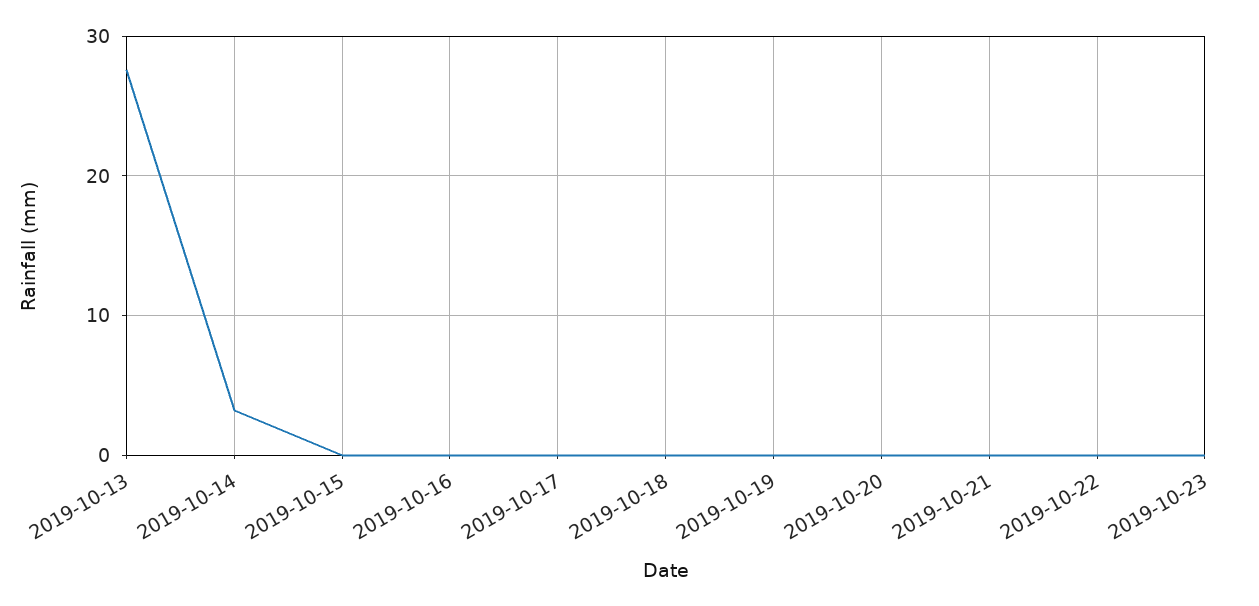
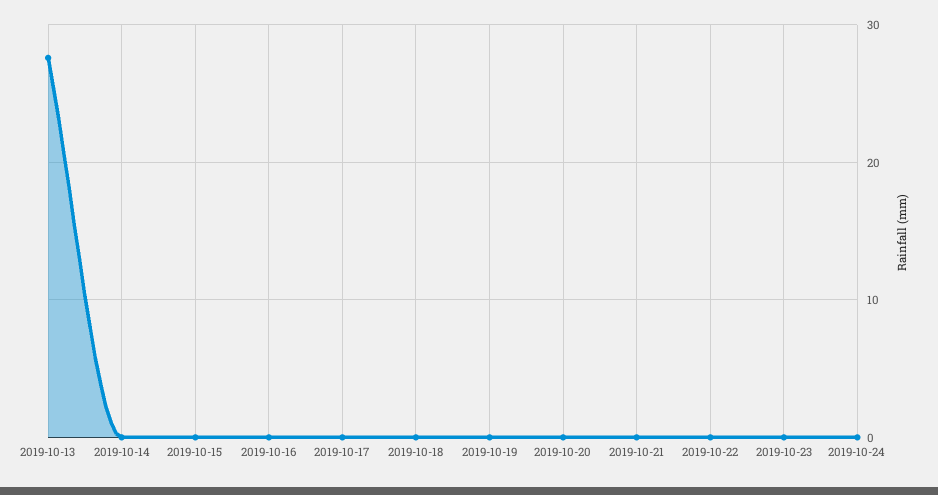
2019-10-14: 3 -> 0
2019-10-24: none -> 0

